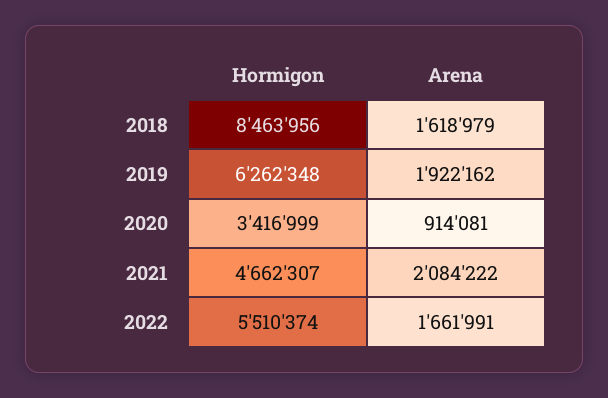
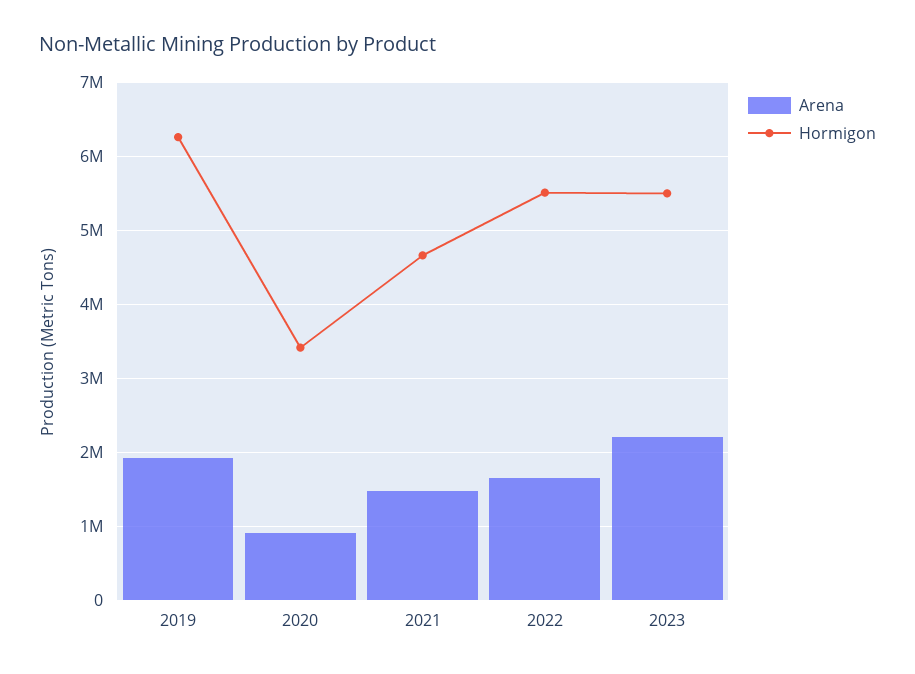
Hormigon, 2018: 8463956 -> none
Arena, 2018: 1618979 -> none
Arena, 2021: 2084222 -> 1500000
Arena, 2023: none -> 2200000
Hormigon, 2023: none -> 5500000

